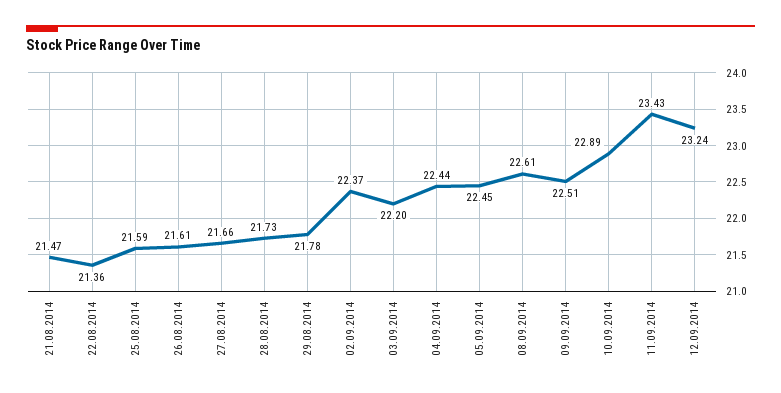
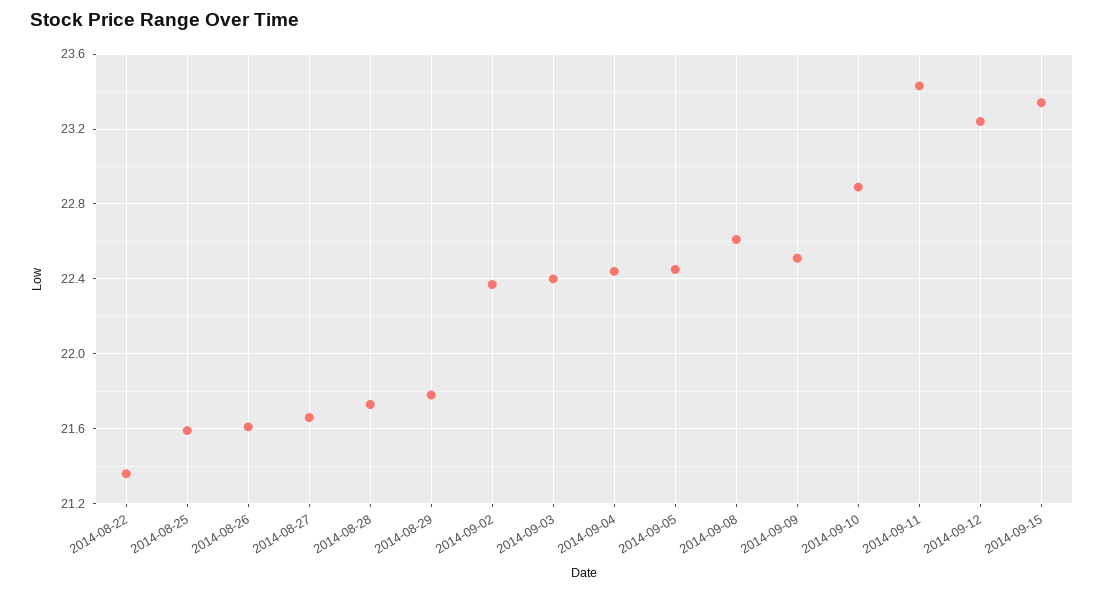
21.08.2014: 21.47 -> none
03.09.2014: 22.2 -> 22.4
2014-09-15: none -> 23.35

